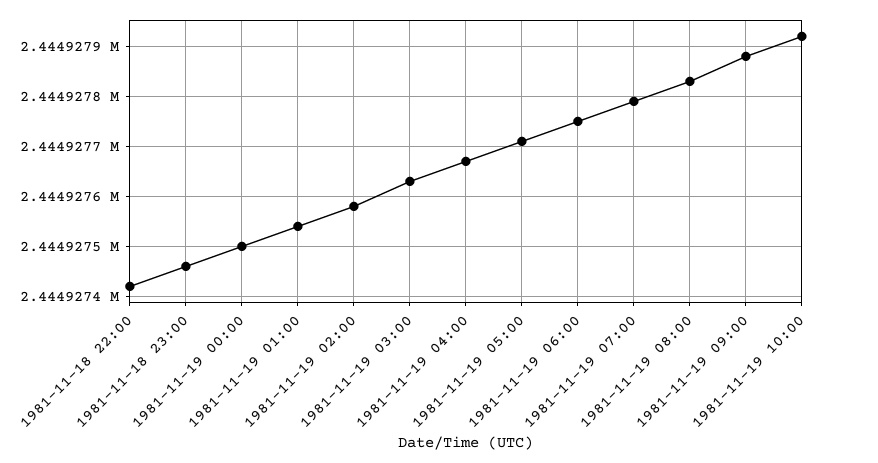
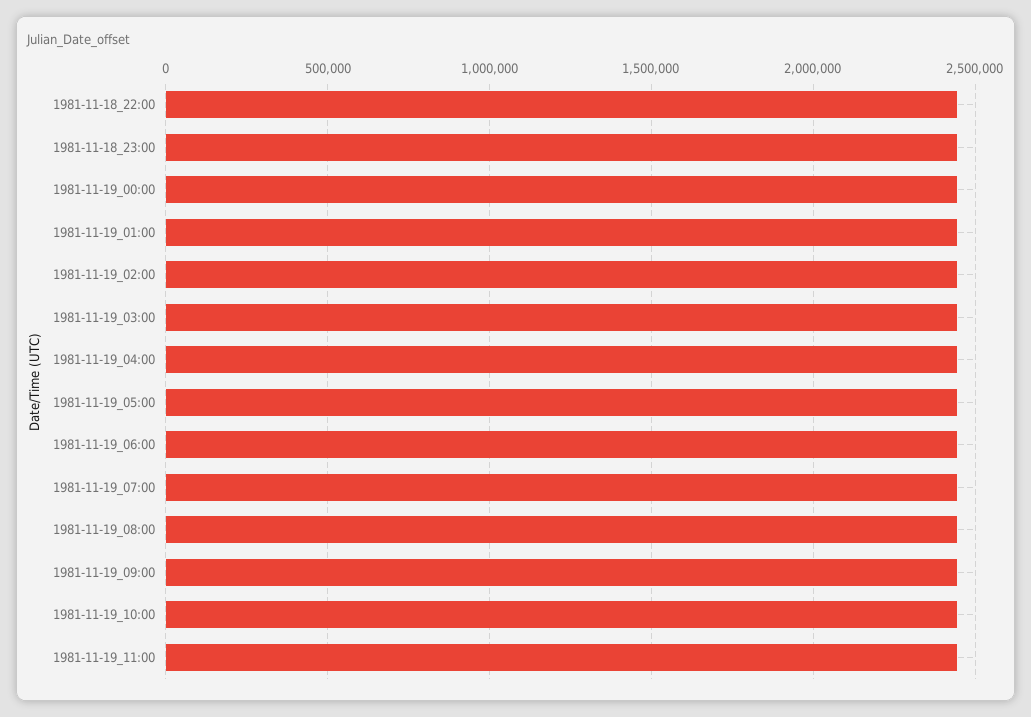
1981-11-19_11:00: none -> 2450000

